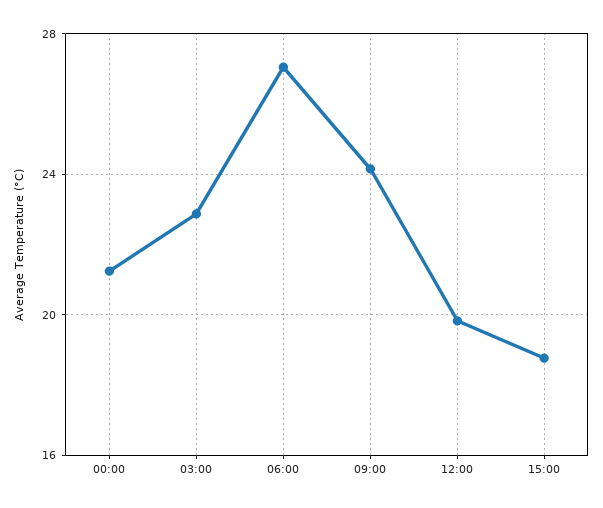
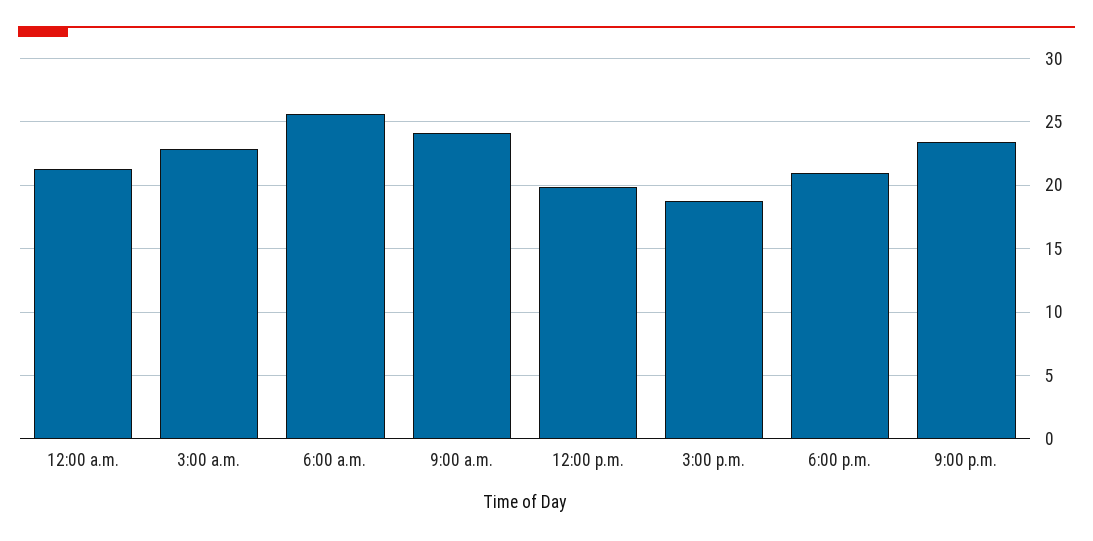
06:00: 27 -> 25.5
6:00 p.m.: none -> 21
9:00 p.m.: none -> 23.5

